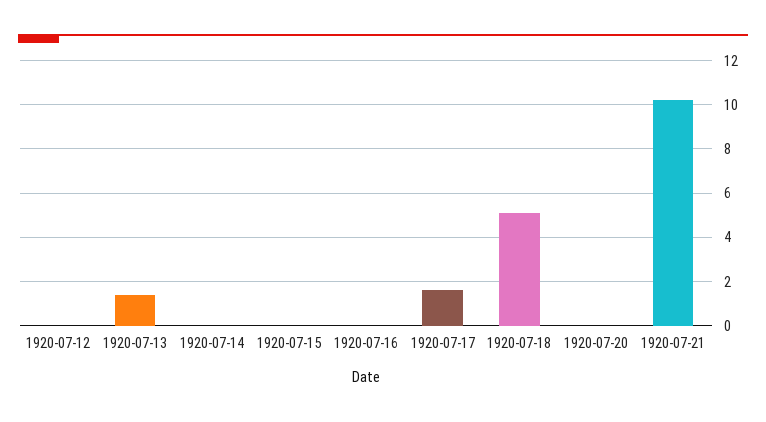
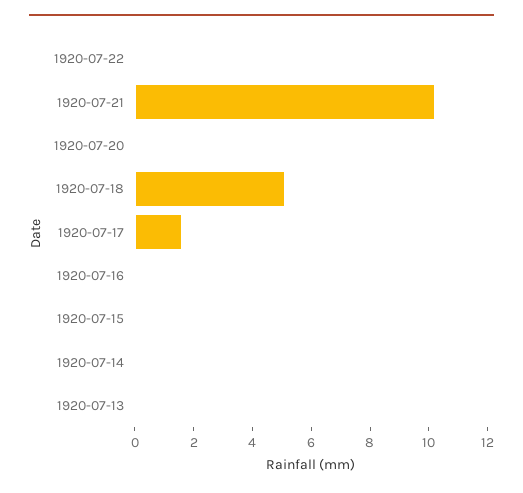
1920-07-12: 0 -> none
1920-07-13: 1.5 -> 0
1920-07-22: none -> 0

